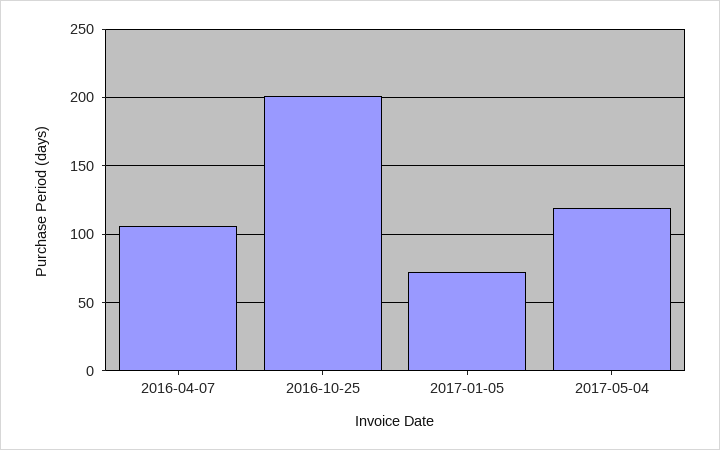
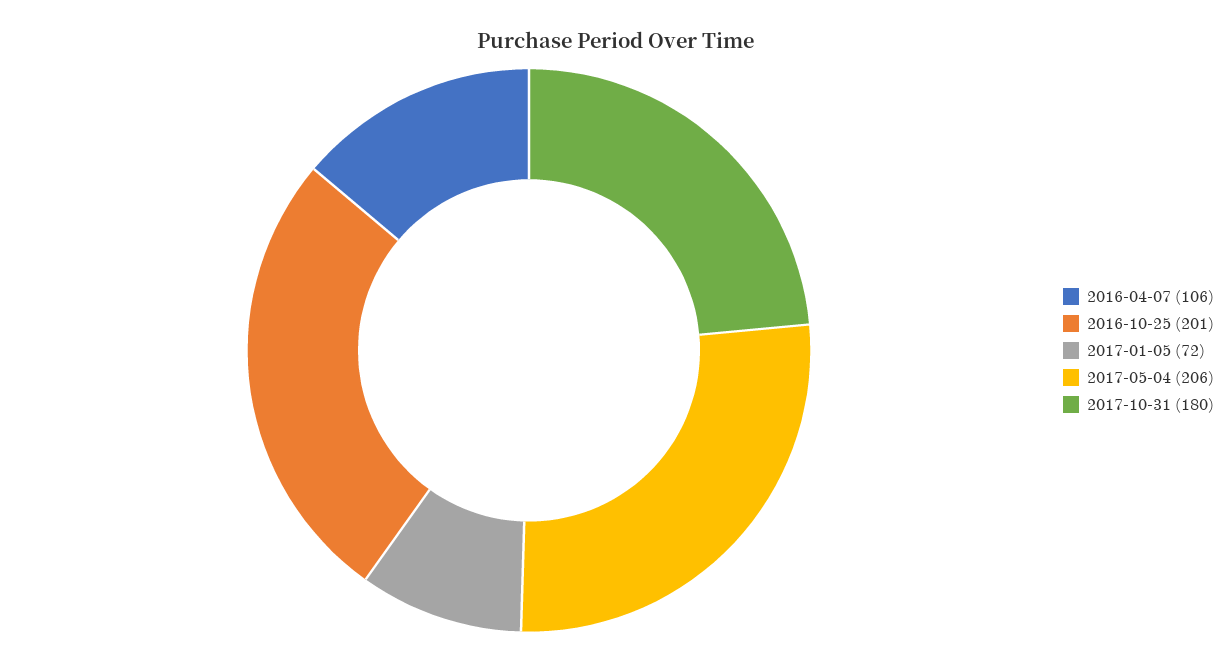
2017-05-04: 120 -> 206
2017-10-31: none -> 180

